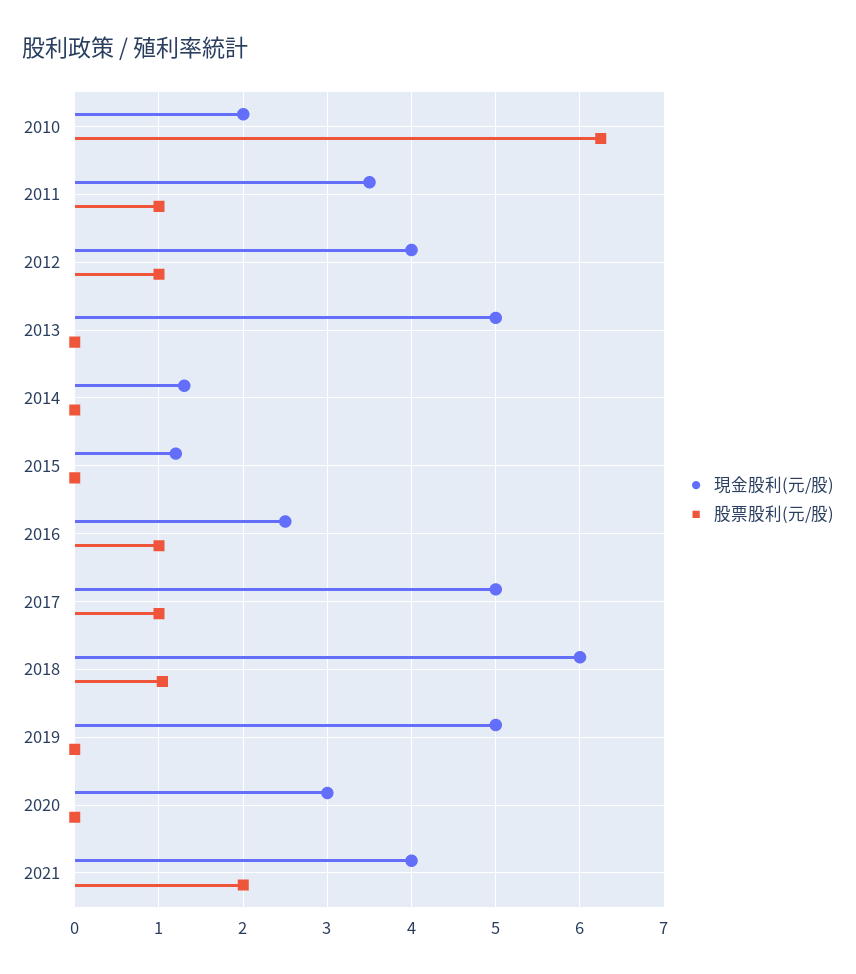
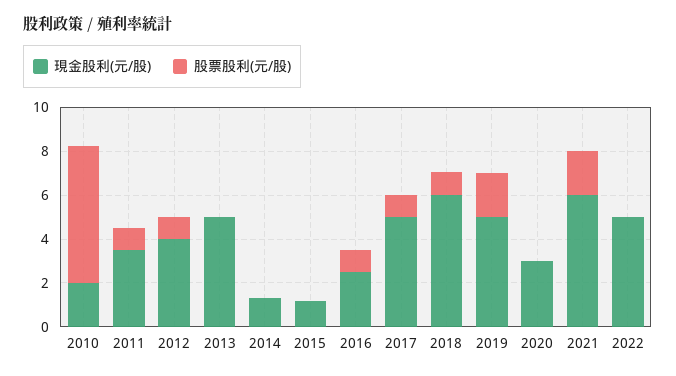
股票股利(元/股), 2019: 0 -> 2
現金股利(元/股), 2021: 4 -> 6
現金股利(元/股), 2022: none -> 5
股票股利(元/股), 2022: none -> 0

